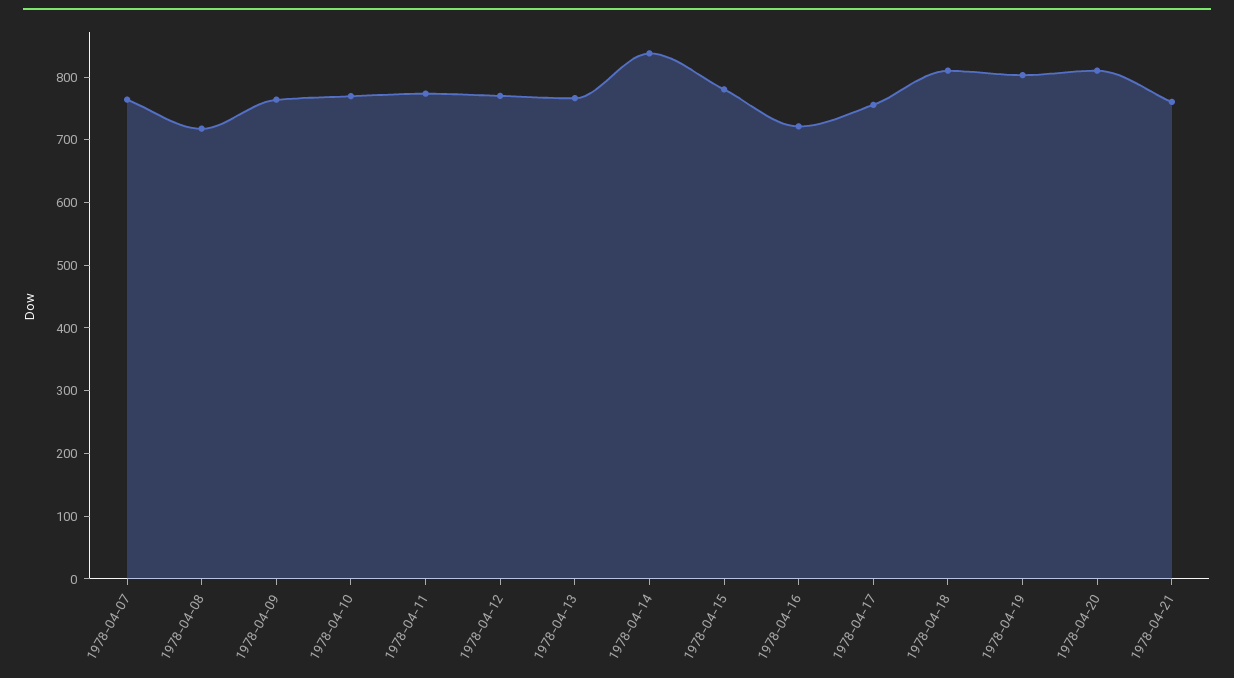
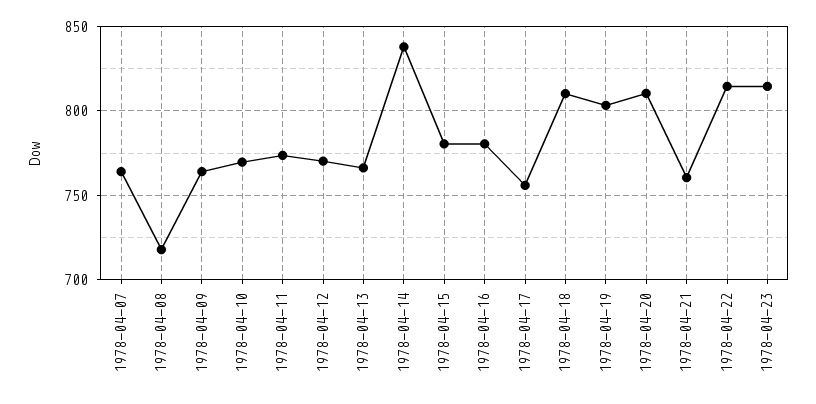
1978-04-16: 720 -> 780
1978-04-22: none -> 815
1978-04-23: none -> 815

